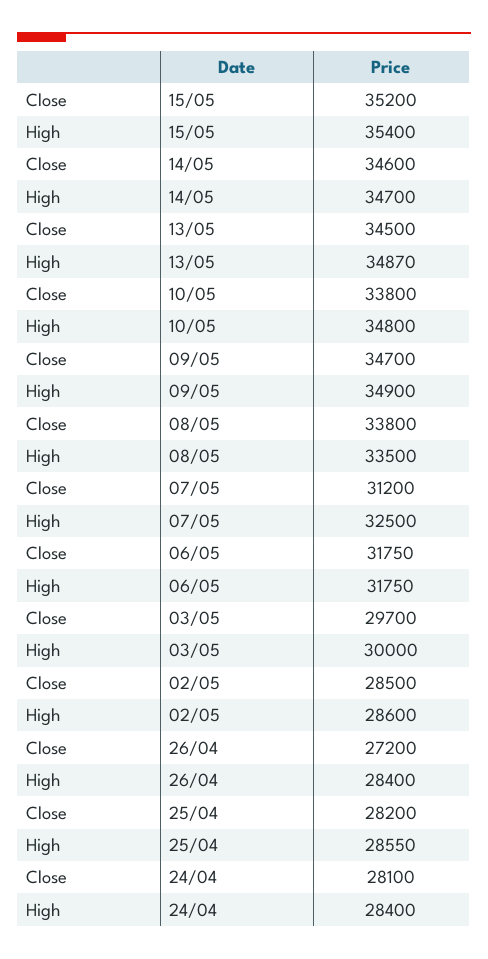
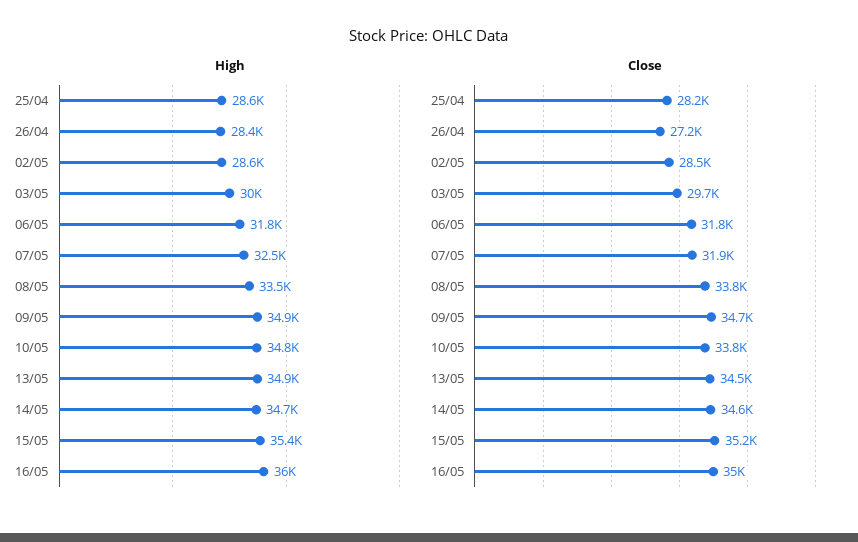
Close, 07/05: 31200 -> 31900
Close, 24/04: 28100 -> none
High, 24/04: 28400 -> none
High, 16/05: none -> 36000
Close, 16/05: none -> 35000

